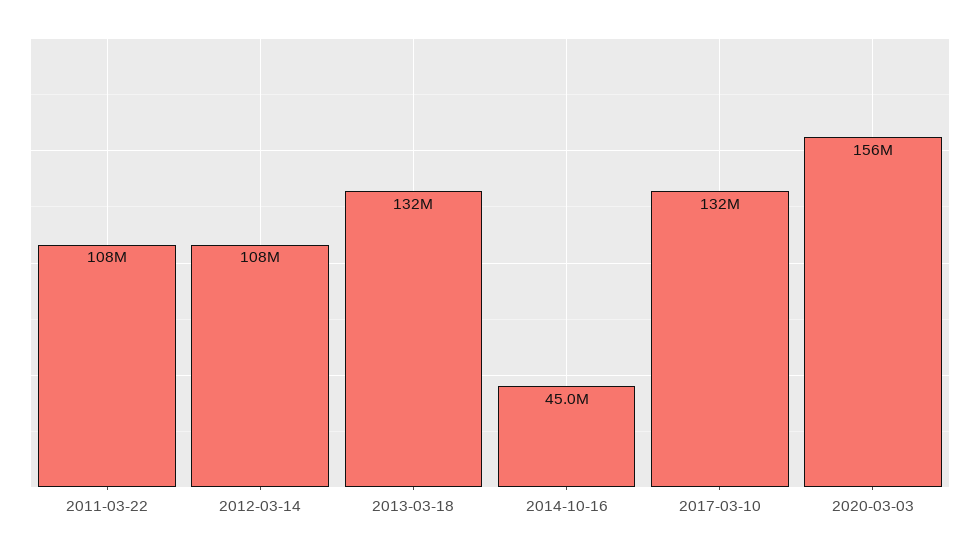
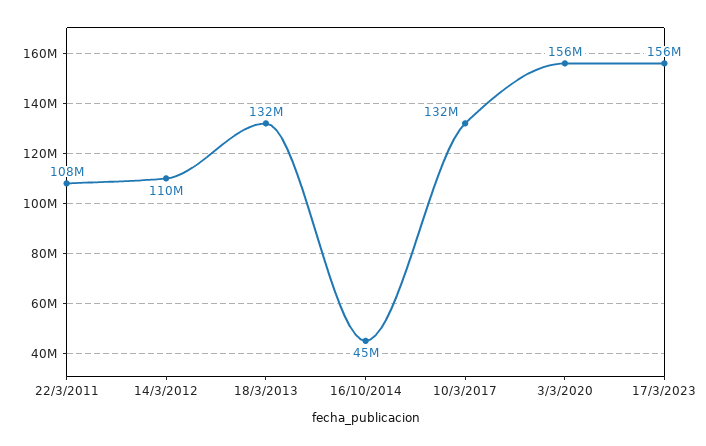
2012-03-14: 108000000 -> 110000000
17/3/2023: none -> 156000000

